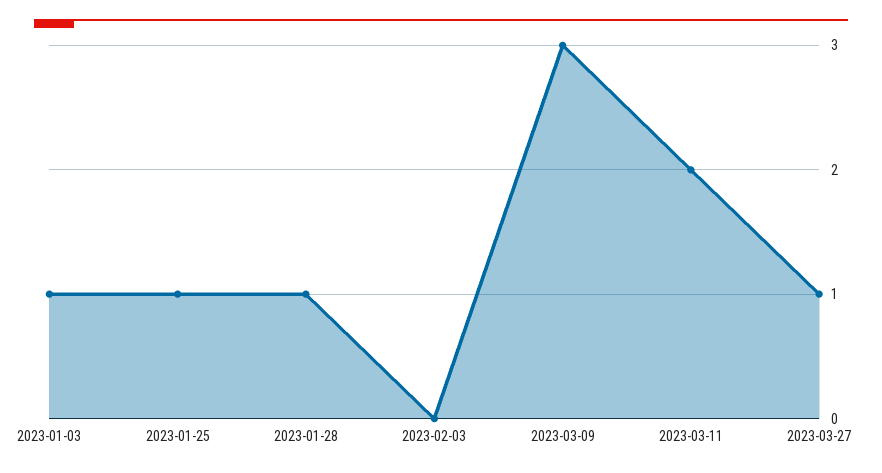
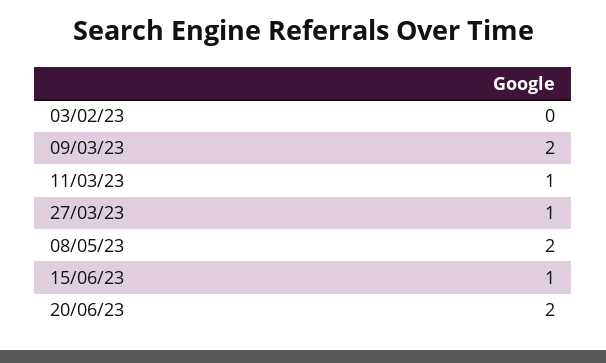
2023-01-03: 1 -> none
2023-01-25: 1 -> none
2023-01-28: 1 -> none
2023-03-09: 3 -> 2
2023-03-11: 2 -> 1
08/05/23: none -> 2
15/06/23: none -> 1
20/06/23: none -> 2

